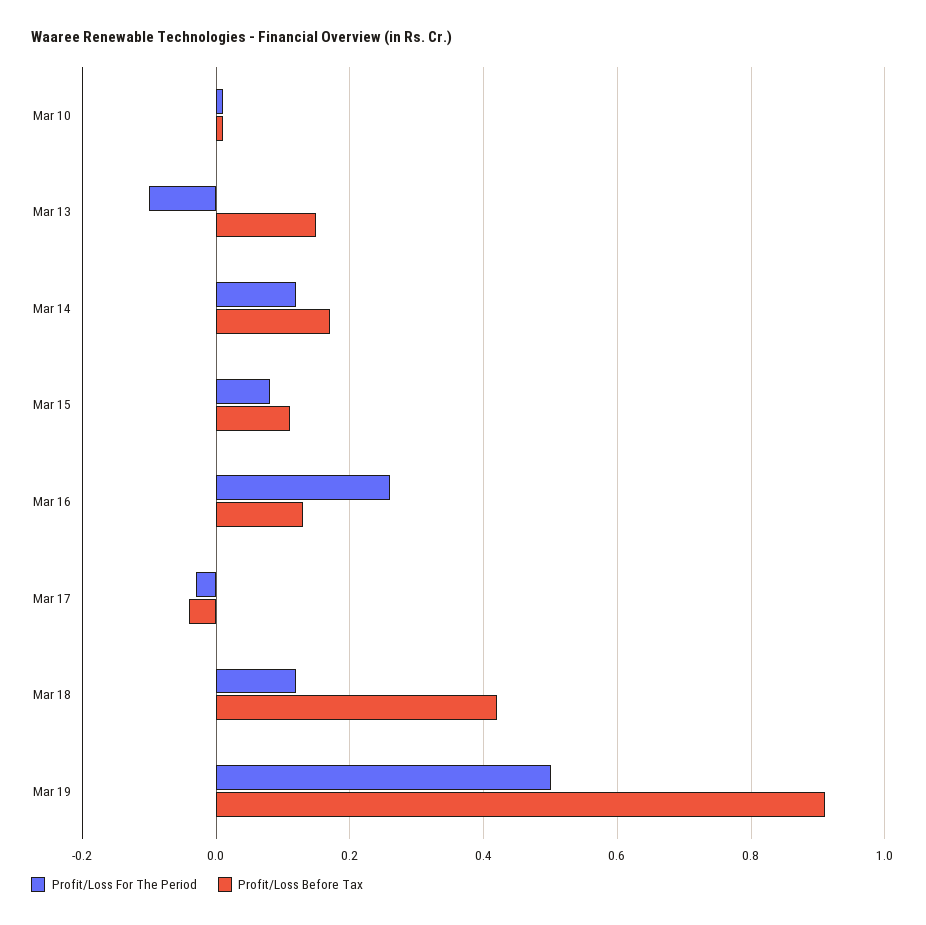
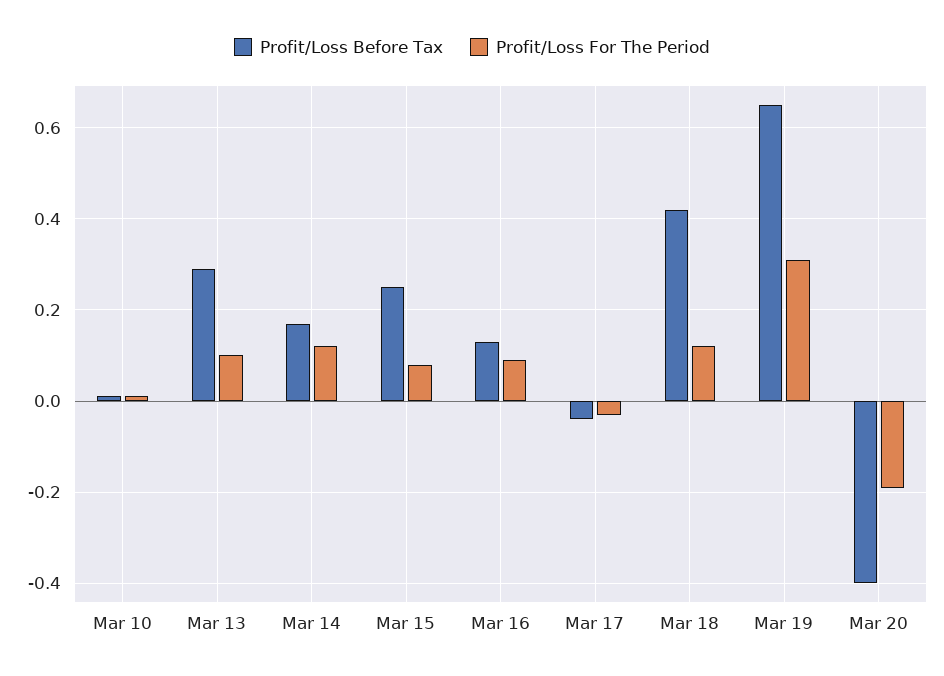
Profit/Loss For The Period, Mar 13: -0.1 -> 0.1
Profit/Loss Before Tax, Mar 13: 0.15 -> 0.3
Profit/Loss Before Tax, Mar 15: 0.1 -> 0.25
Profit/Loss For The Period, Mar 16: 0.25 -> 0.1
Profit/Loss For The Period, Mar 19: 0.5 -> 0.3
Profit/Loss Before Tax, Mar 19: 0.9 -> 0.65
Profit/Loss Before Tax, Mar 20: none -> -0.4
Profit/Loss For The Period, Mar 20: none -> -0.2

